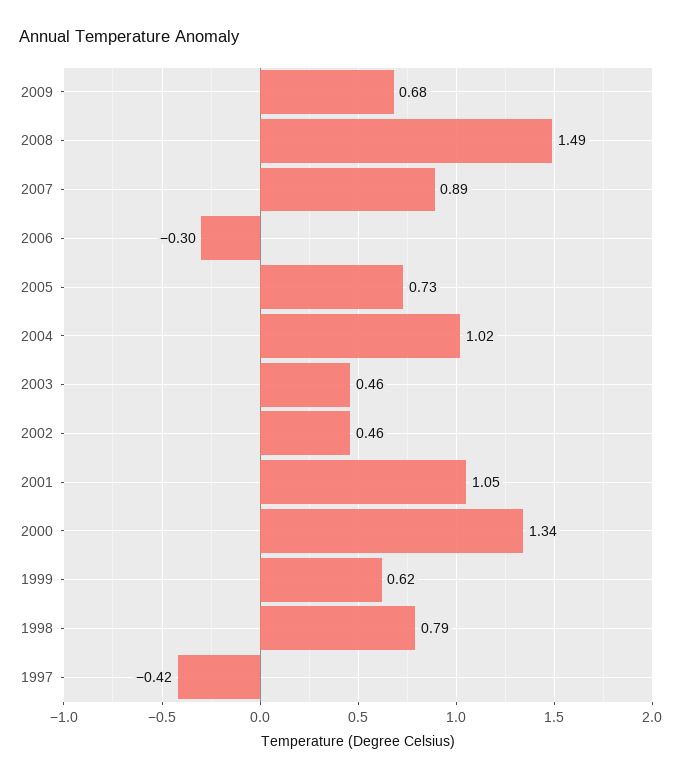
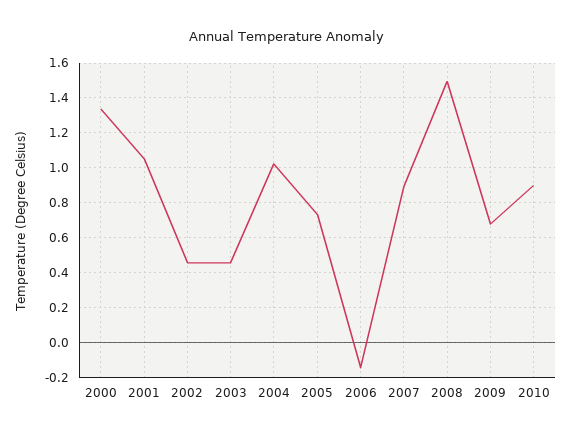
2006: -0.3 -> -0.15
1999: 0.62 -> none
1998: 0.79 -> none
1997: -0.42 -> none
2010: none -> 0.9

